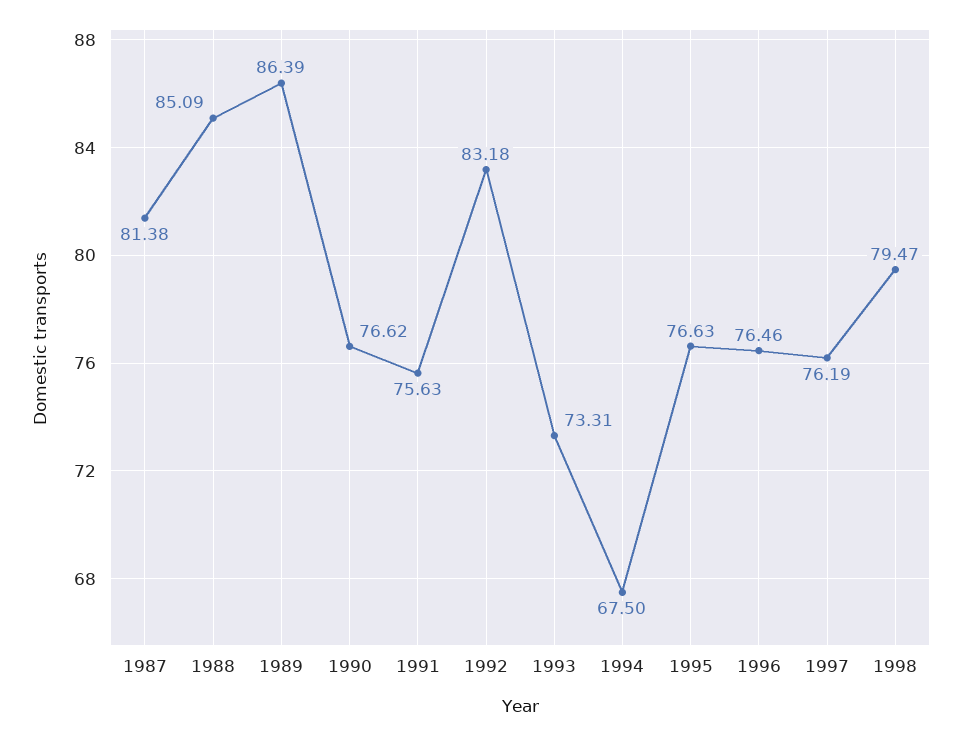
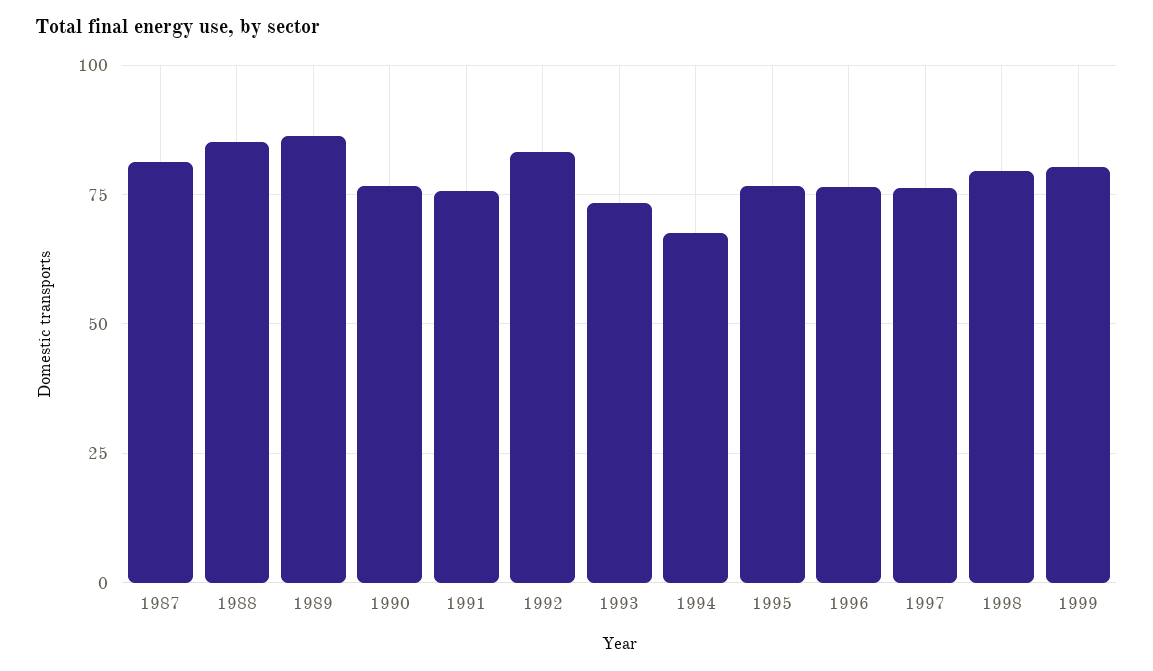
1999: none -> 80

